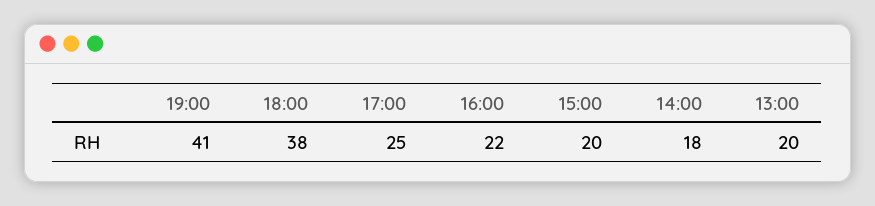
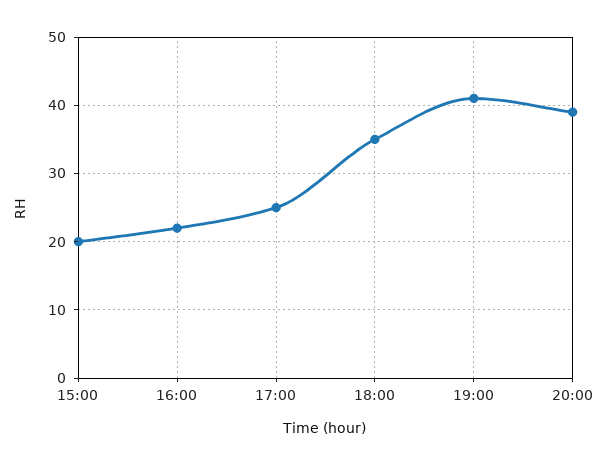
18:00: 38 -> 35
14:00: 18 -> none
13:00: 20 -> none
20:00: none -> 39

